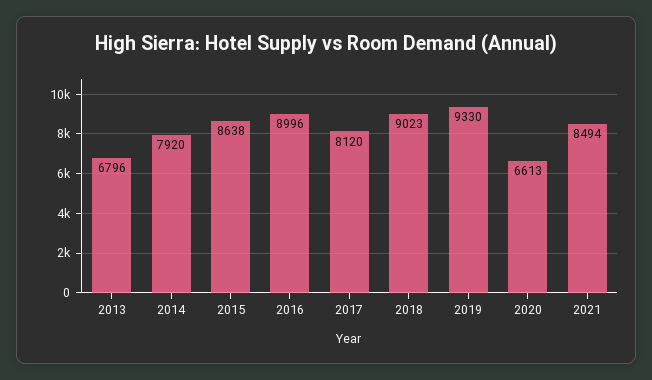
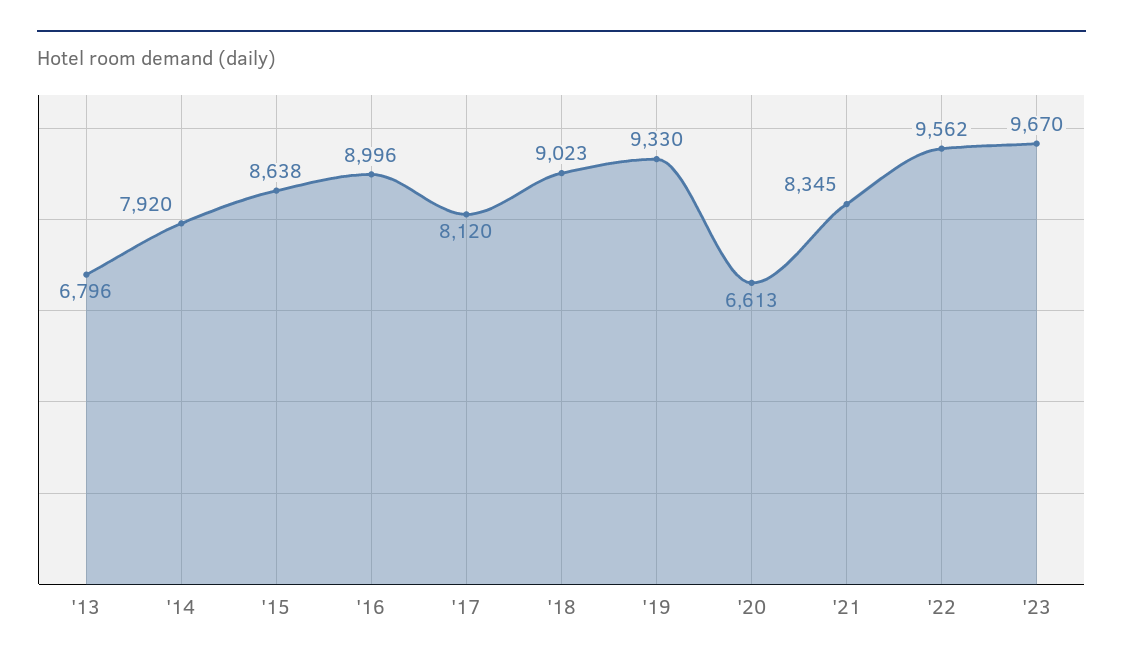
2021: 8494 -> 8345
'22: none -> 9562
'23: none -> 9670

